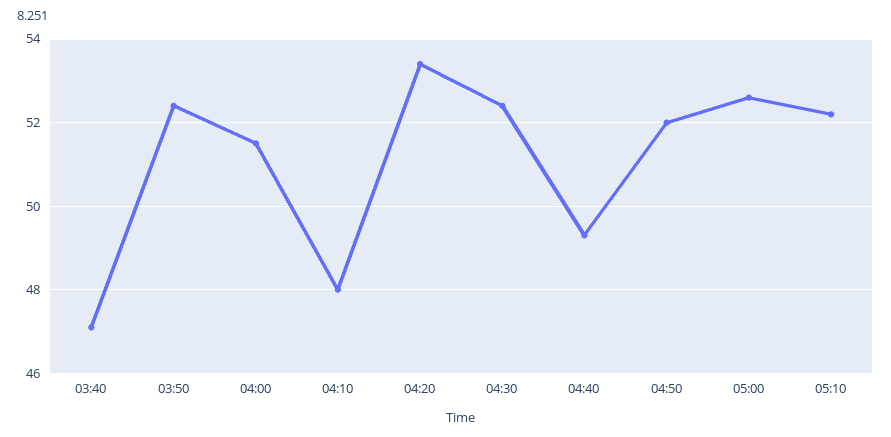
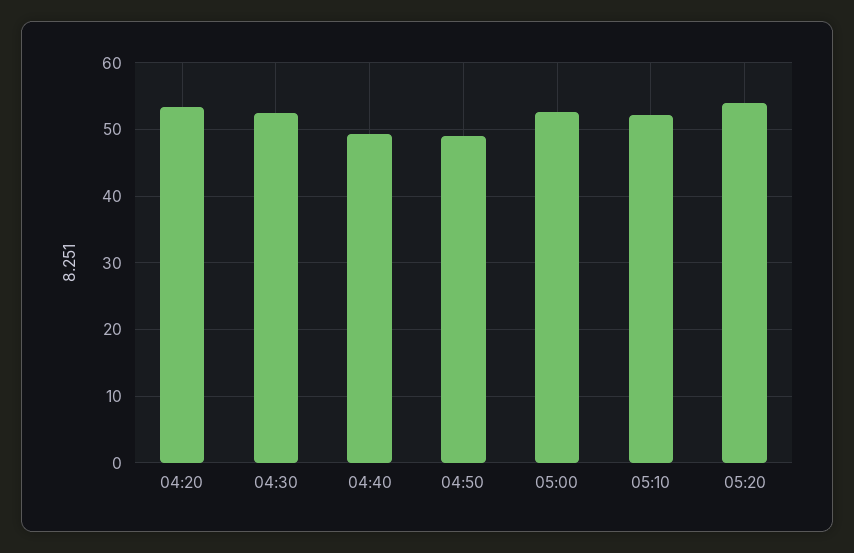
03:40: 47 -> none
03:50: 52.5 -> none
04:00: 51.5 -> none
04:10: 48 -> none
04:50: 52 -> 49
05:20: none -> 54

